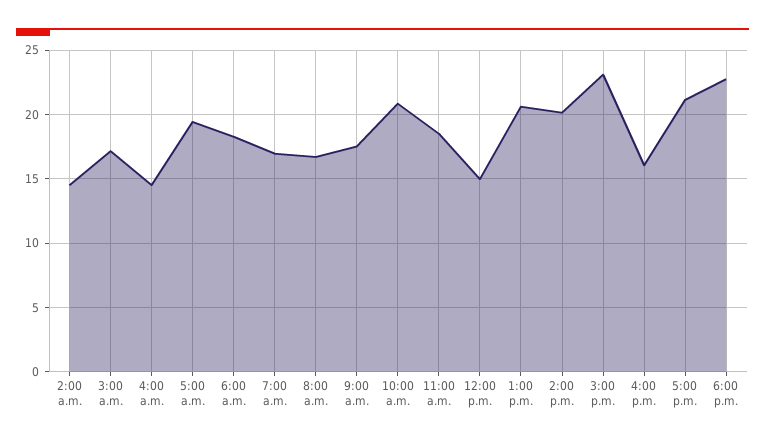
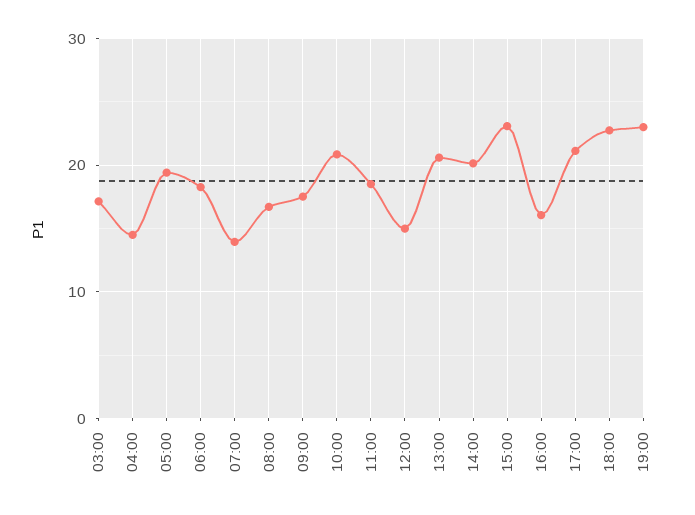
2:00 a.m.: 14.5 -> none
7:00 a.m.: 17 -> 14
19:00: none -> 23

